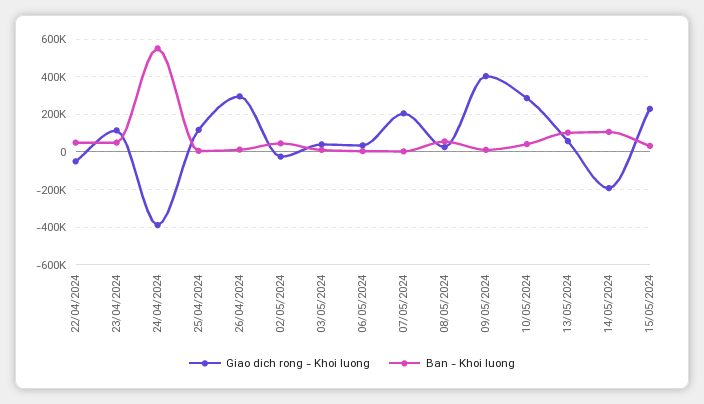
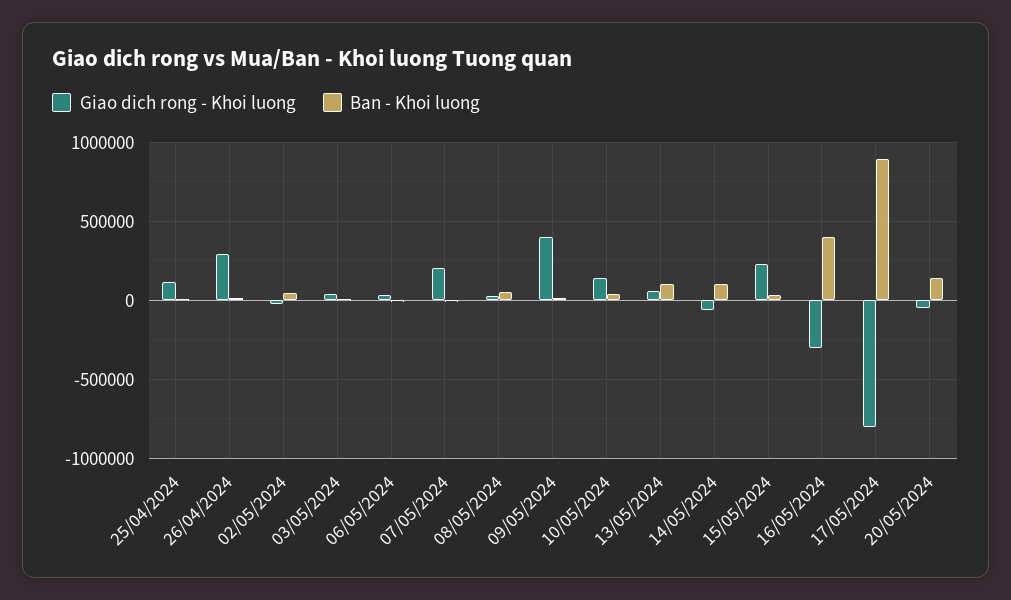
Giao dich rong - Khoi luong, 22/04/2024: -50000 -> none
Ban - Khoi luong, 22/04/2024: 50000 -> none
Giao dich rong - Khoi luong, 23/04/2024: 100000 -> none
Ban - Khoi luong, 23/04/2024: 50000 -> none
Giao dich rong - Khoi luong, 24/04/2024: -400000 -> none
Ban - Khoi luong, 24/04/2024: 550000 -> none
Giao dich rong - Khoi luong, 10/05/2024: 300000 -> 150000
Giao dich rong - Khoi luong, 14/05/2024: -200000 -> -50000
Giao dich rong - Khoi luong, 16/05/2024: none -> -300000
Ban - Khoi luong, 16/05/2024: none -> 400000
Giao dich rong - Khoi luong, 17/05/2024: none -> -800000
Ban - Khoi luong, 17/05/2024: none -> 900000
Giao dich rong - Khoi luong, 20/05/2024: none -> -50000
Ban - Khoi luong, 20/05/2024: none -> 150000

